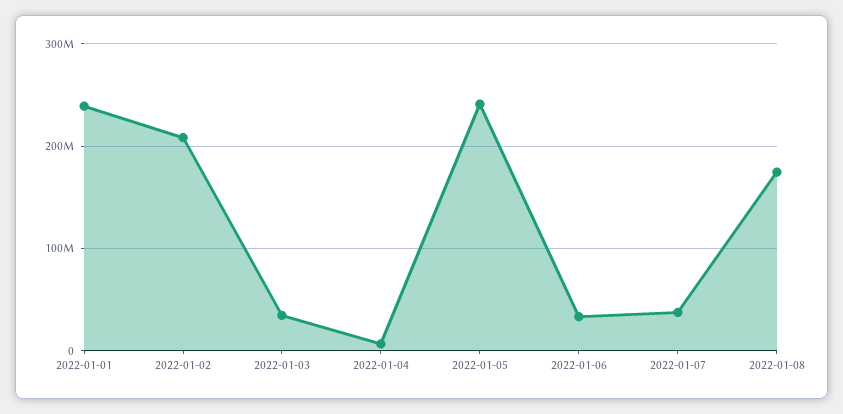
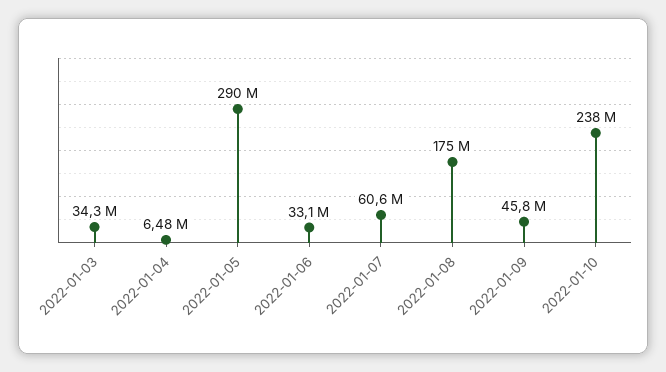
2022-01-01: 240000000 -> none
2022-01-02: 210000000 -> none
2022-01-05: 240000000 -> 290000000
2022-01-07: 40000000 -> 60600000
2022-01-09: none -> 45800000
2022-01-10: none -> 238000000

